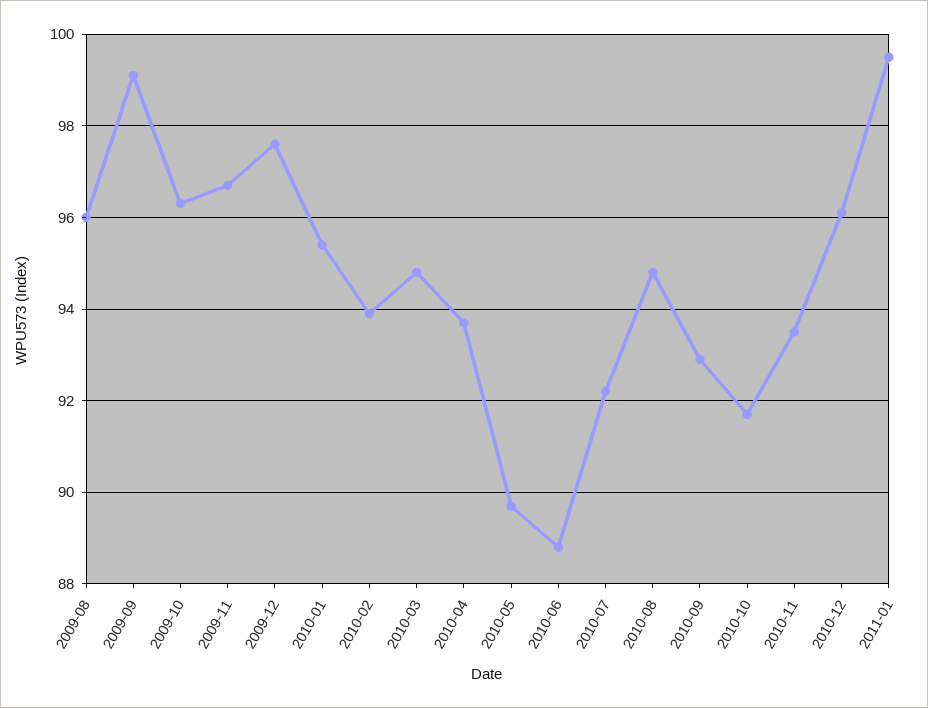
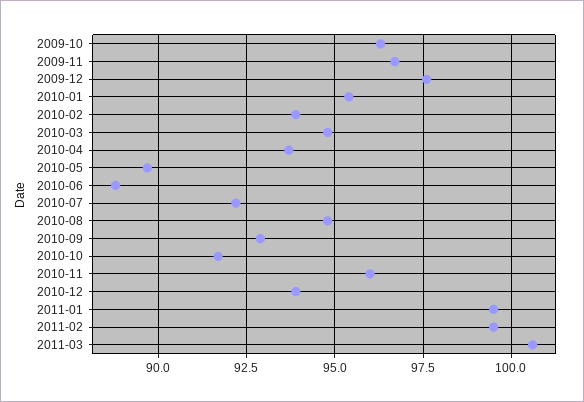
2009-08: 96 -> none
2009-09: 99 -> none
2010-11: 93.5 -> 96
2010-12: 96 -> 94
2011-02: none -> 99.5
2011-03: none -> 100.5

